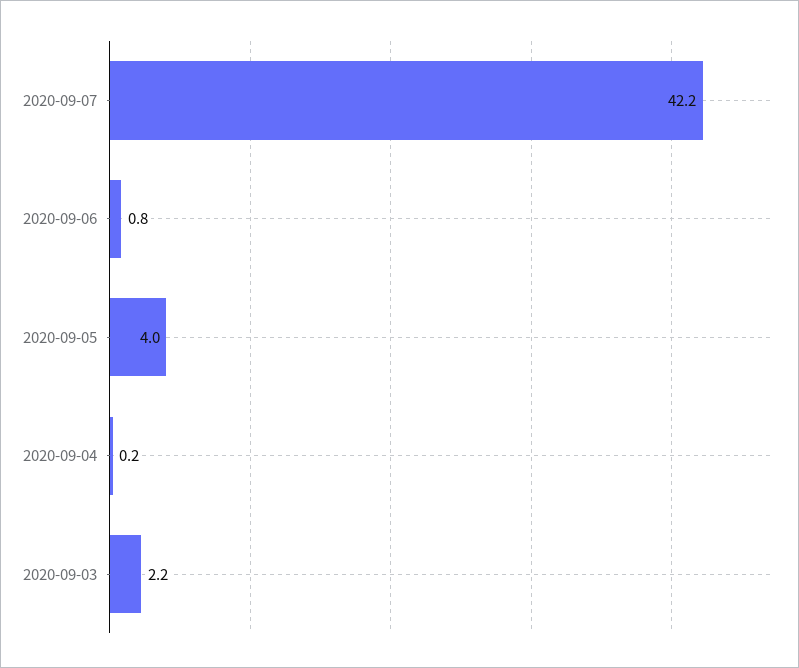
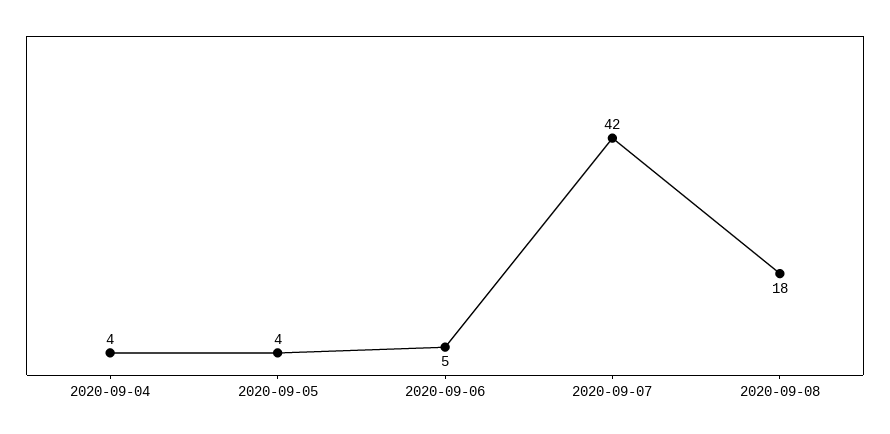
2020-09-06: 0.8 -> 5
2020-09-04: 0.2 -> 4
2020-09-03: 2.2 -> none
2020-09-08: none -> 18

